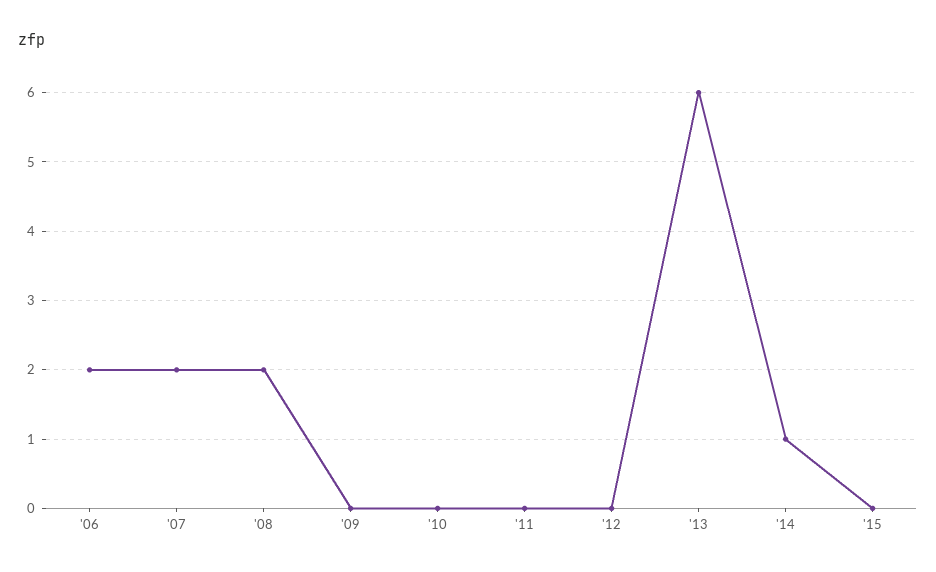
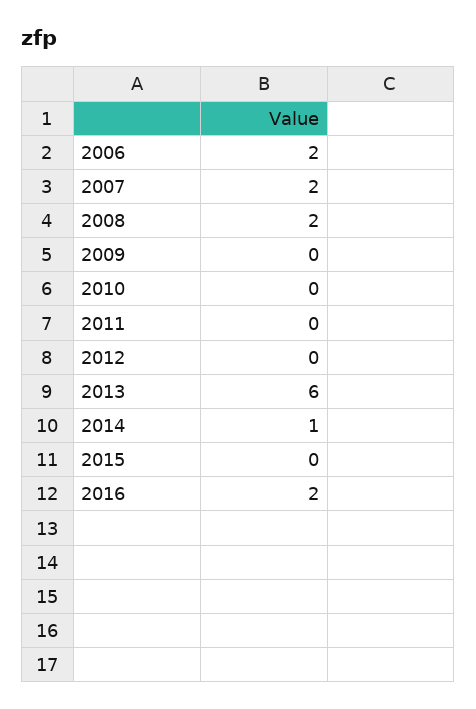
2016: none -> 2

